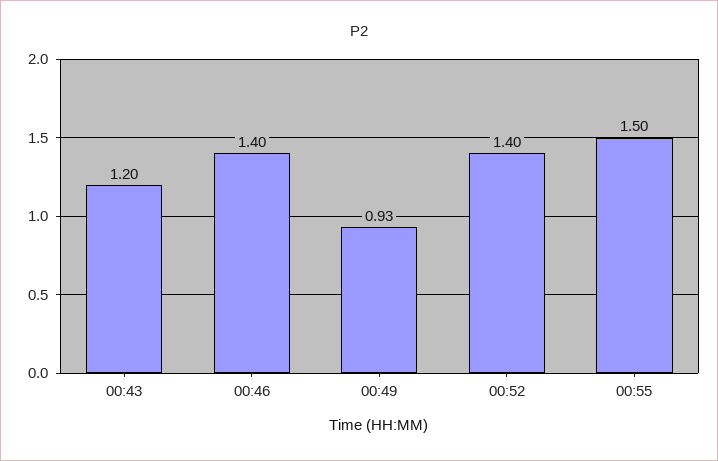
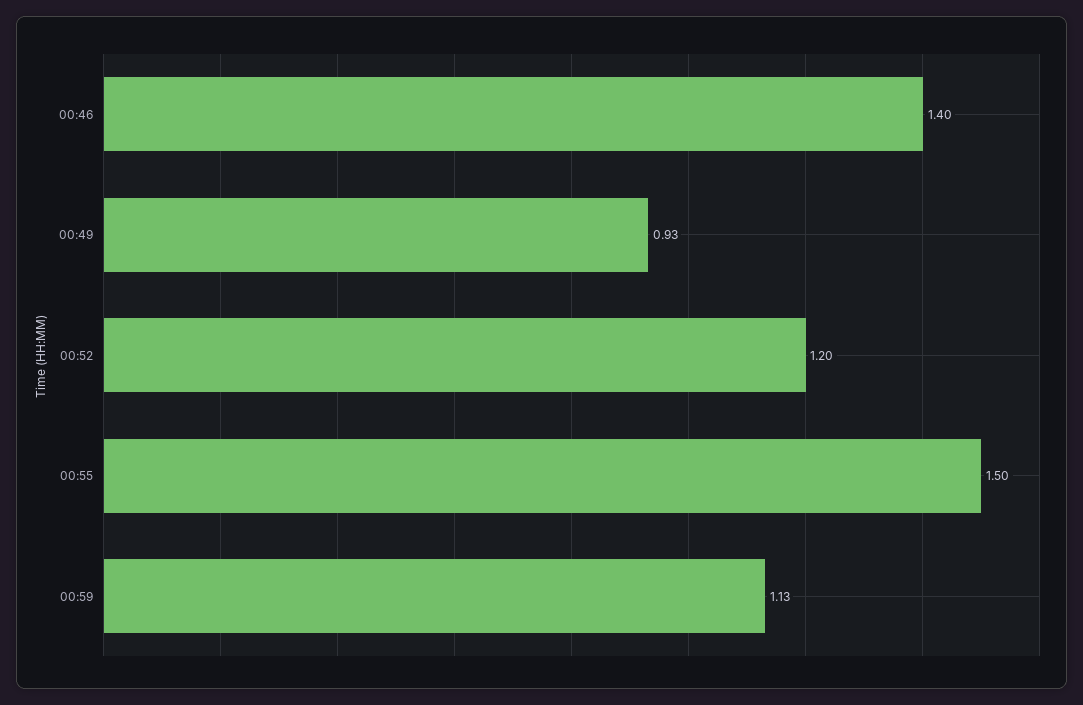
00:43: 1.2 -> none
00:52: 1.4 -> 1.2
00:59: none -> 1.13

